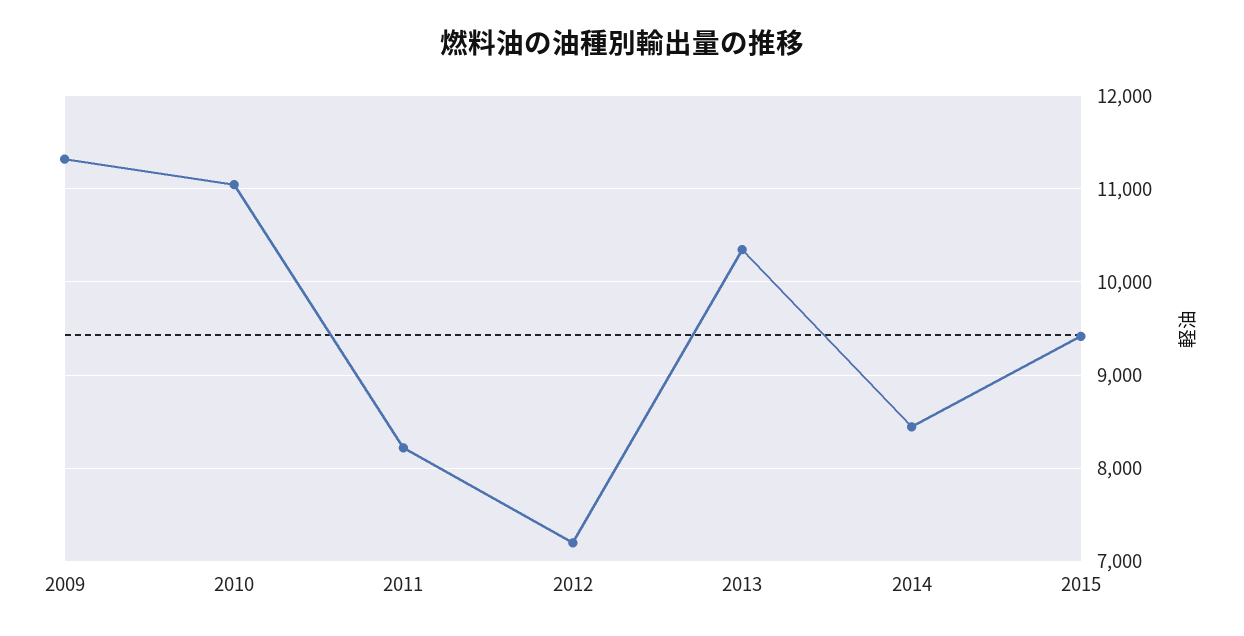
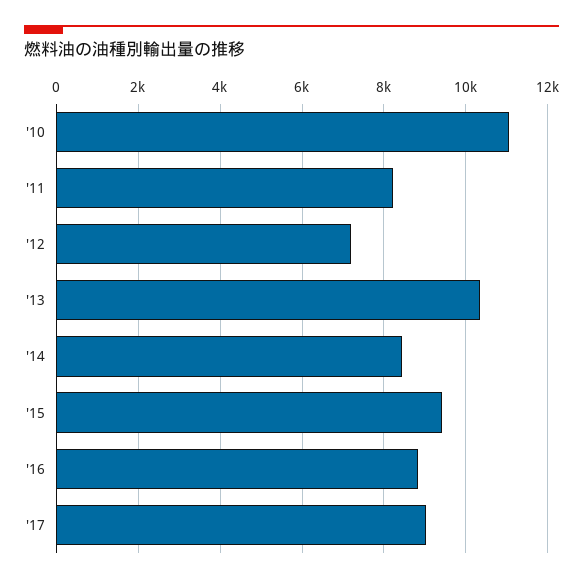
2009: 11300 -> none
'16: none -> 8800
'17: none -> 9000

